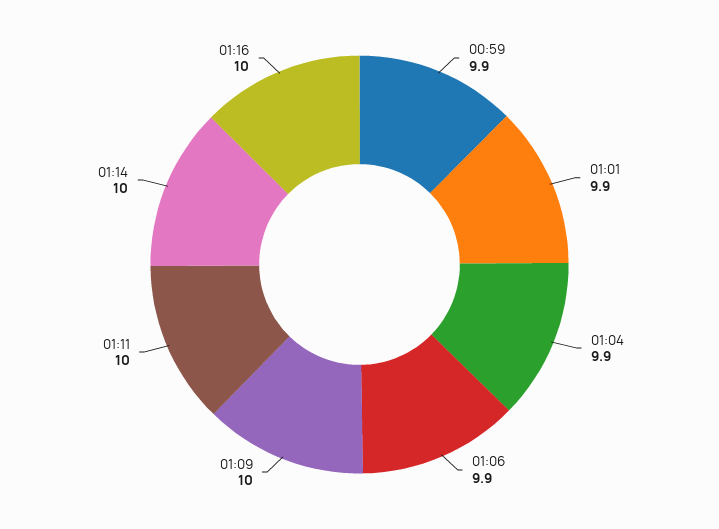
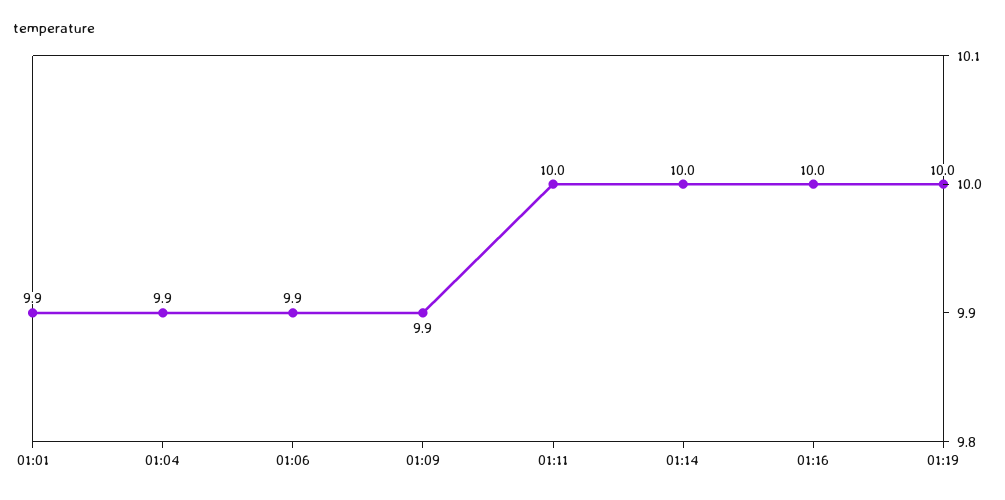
00:59: 9.9 -> none
01:09: 10 -> 9.9
01:19: none -> 10

